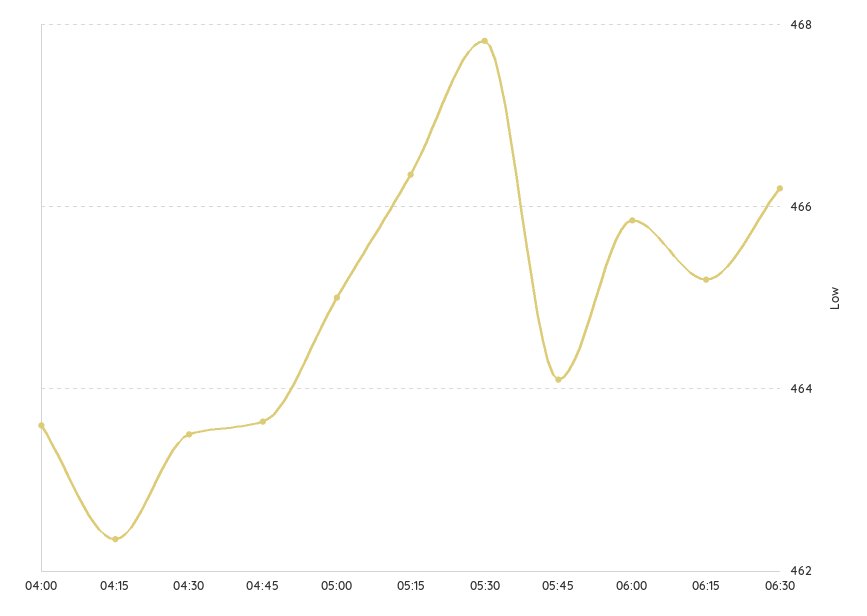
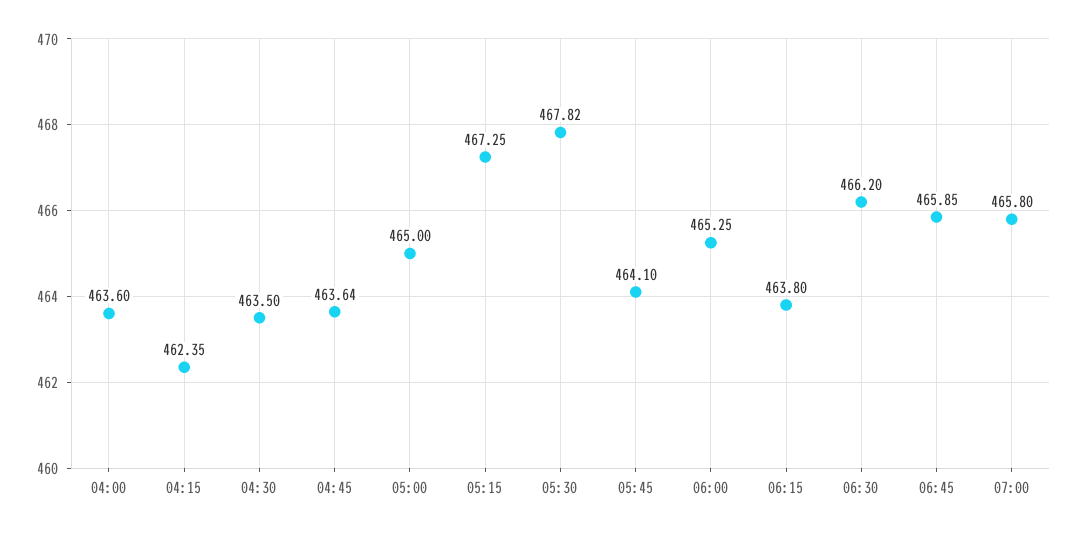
05:15: 466.4 -> 467.25
06:00: 465.8 -> 465.25
06:15: 465.2 -> 463.8
06:45: none -> 465.85
07:00: none -> 465.8

